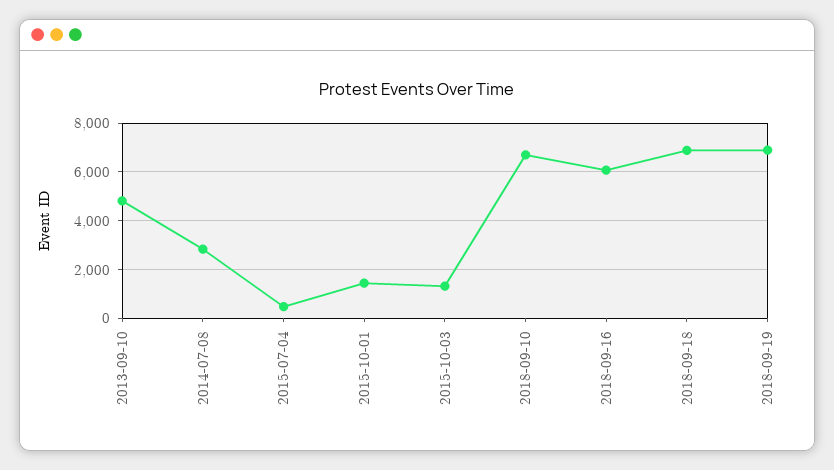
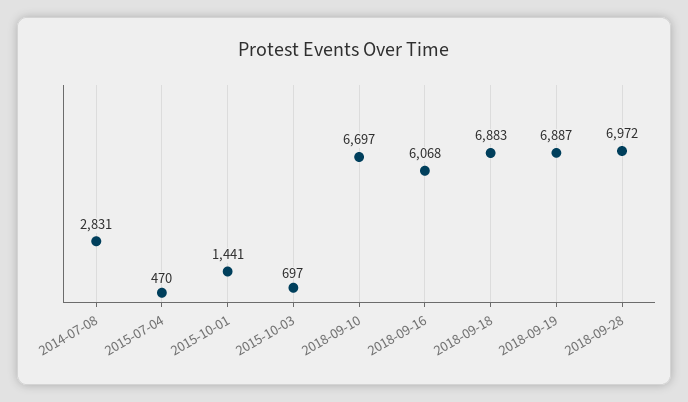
2013-09-10: 4750 -> none
2015-10-03: 1250 -> 697
2018-09-28: none -> 6972

